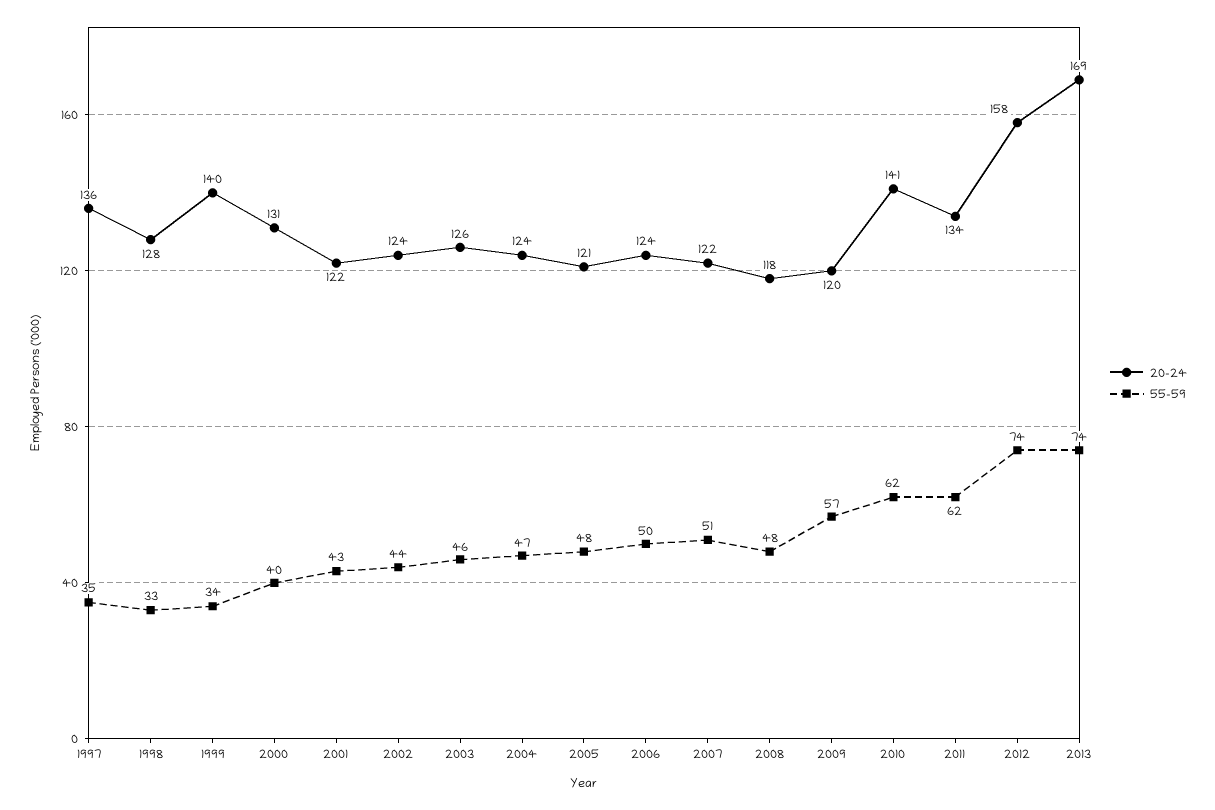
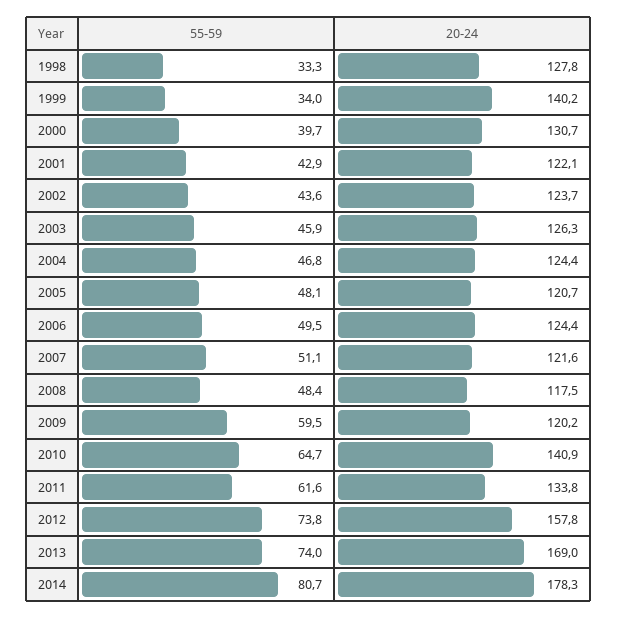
20-24, 1997: 136 -> none
55-59, 1997: 35 -> none
55-59, 2009: 57 -> 59.5
55-59, 2010: 62 -> 64.7
55-59, 2014: none -> 80.7
20-24, 2014: none -> 178.3

